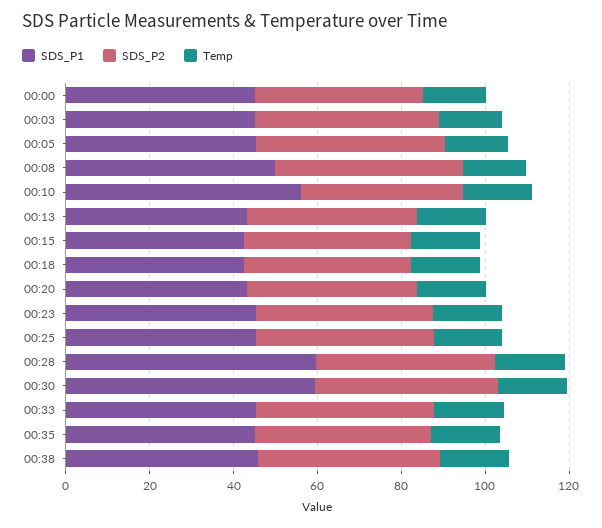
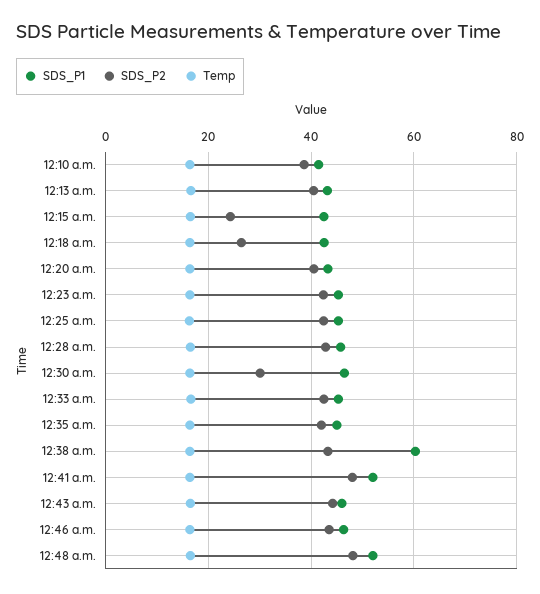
SDS_P1, 00:00: 45 -> none
SDS_P2, 00:00: 40 -> none
Temp, 00:00: 15 -> none
SDS_P1, 00:03: 45 -> none
SDS_P2, 00:03: 45 -> none
Temp, 00:03: 15 -> none
SDS_P1, 00:05: 45 -> none
SDS_P2, 00:05: 45 -> none
Temp, 00:05: 15 -> none
SDS_P1, 00:08: 50 -> none
SDS_P2, 00:08: 45 -> none
Temp, 00:08: 15 -> none
SDS_P1, 00:10: 55 -> 42
SDS_P2, 00:15: 40 -> 24
SDS_P2, 00:18: 40 -> 26
SDS_P1, 00:28: 60 -> 46
SDS_P1, 00:30: 60 -> 46
SDS_P2, 00:30: 45 -> 30
SDS_P1, 00:38: 45 -> 60
SDS_P1, 12:41 a.m.: none -> 52
SDS_P2, 12:41 a.m.: none -> 48
Temp, 12:41 a.m.: none -> 16
SDS_P1, 12:43 a.m.: none -> 46
SDS_P2, 12:43 a.m.: none -> 44
Temp, 12:43 a.m.: none -> 16
SDS_P1, 12:46 a.m.: none -> 46
SDS_P2, 12:46 a.m.: none -> 44
Temp, 12:46 a.m.: none -> 16
SDS_P1, 12:48 a.m.: none -> 52
SDS_P2, 12:48 a.m.: none -> 48
Temp, 12:48 a.m.: none -> 16

